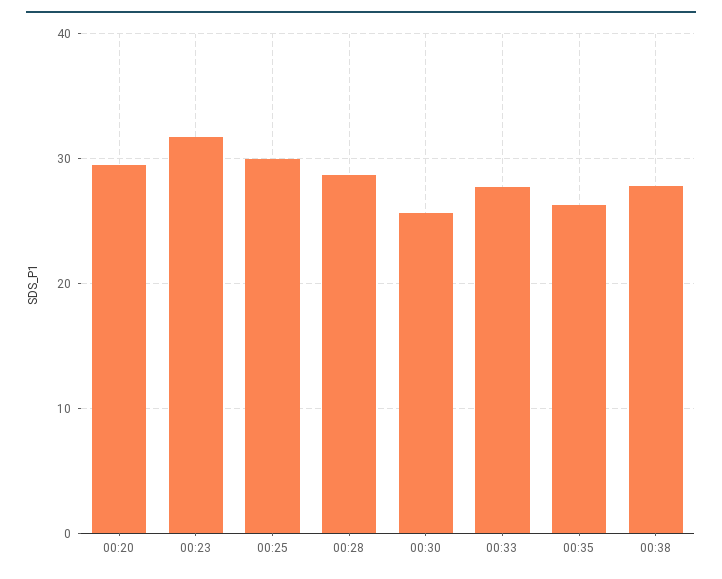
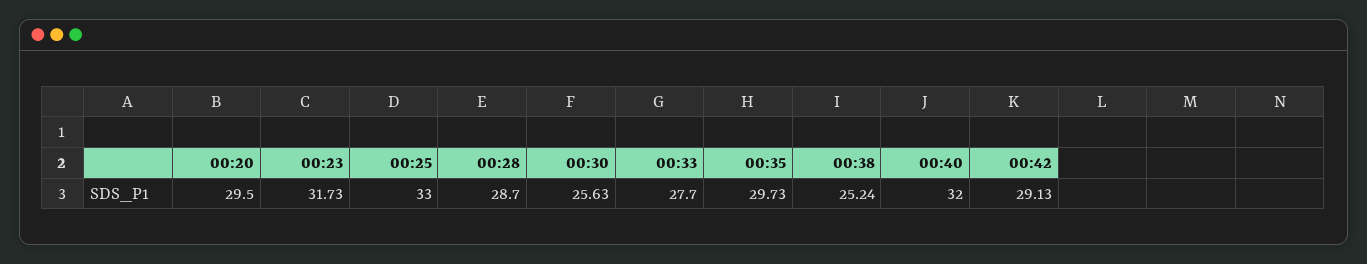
00:25: 30 -> 33
00:35: 26 -> 29.73
00:38: 28 -> 25.24
00:40: none -> 32
00:42: none -> 29.13

